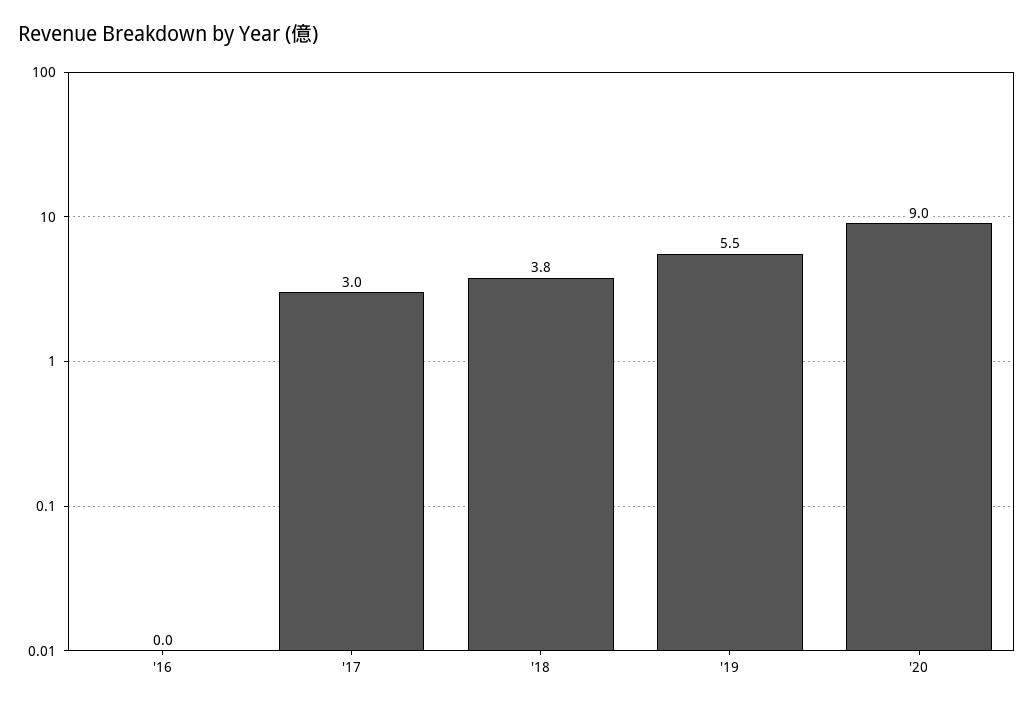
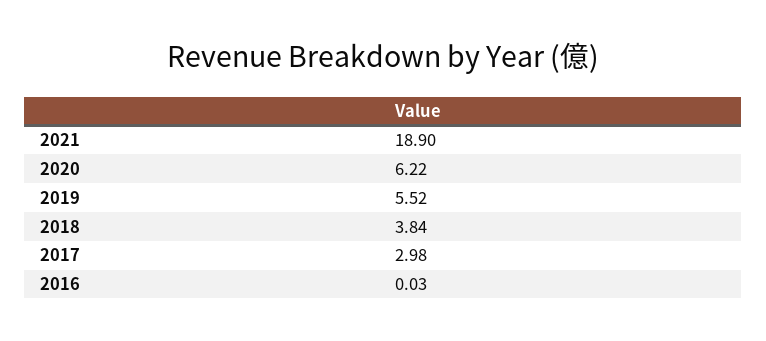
'20: 9 -> 6.22
2021: none -> 18.9

